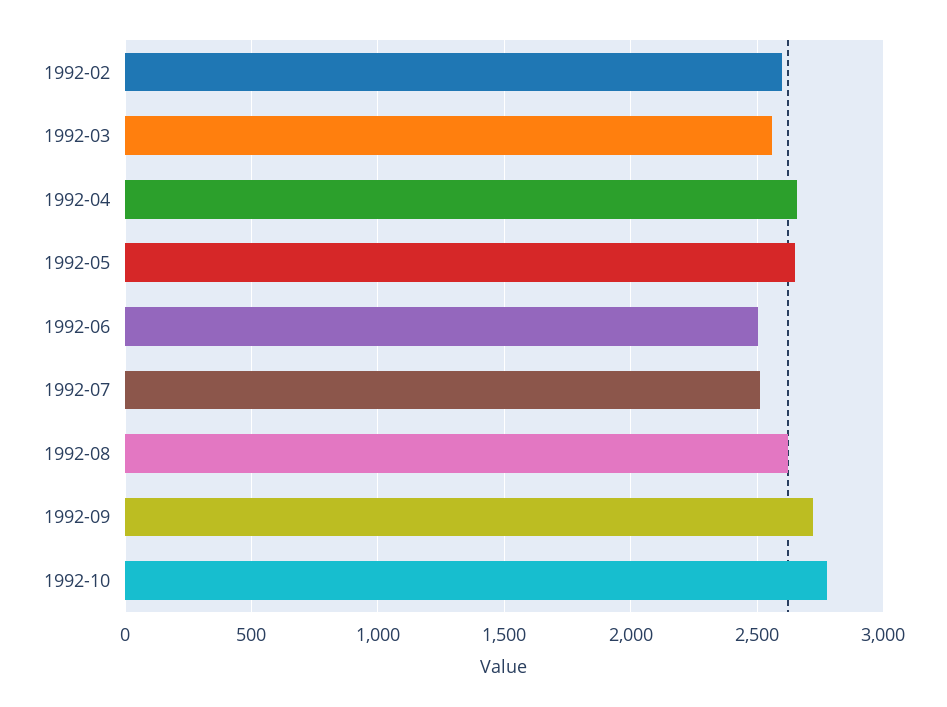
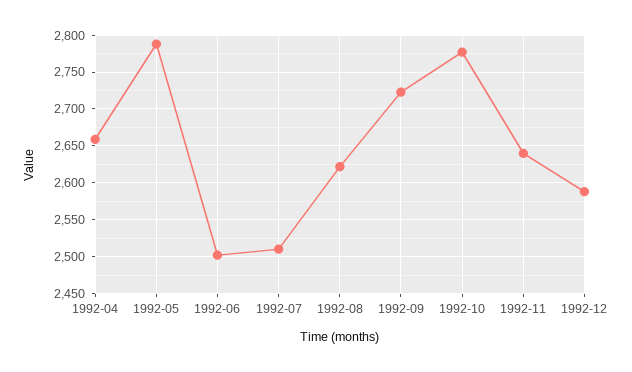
1992-02: 2600 -> none
1992-03: 2550 -> none
1992-05: 2650 -> 2790
1992-11: none -> 2640
1992-12: none -> 2590

